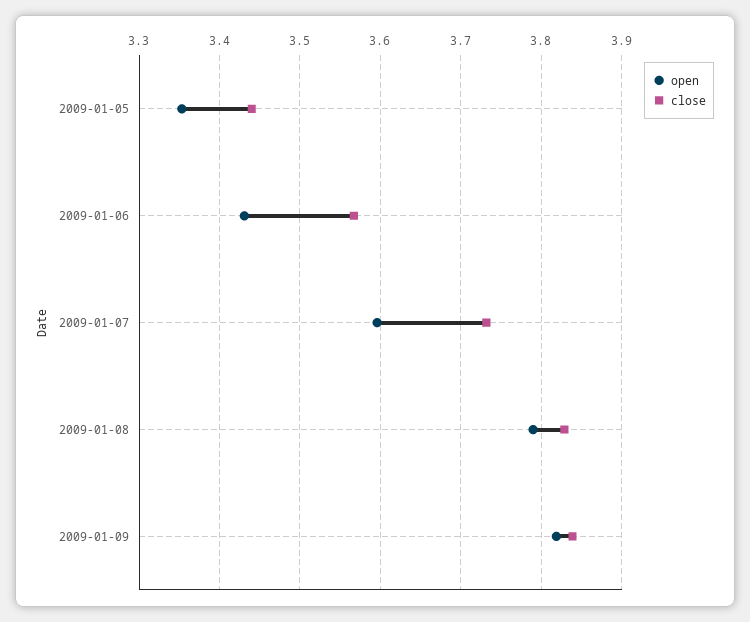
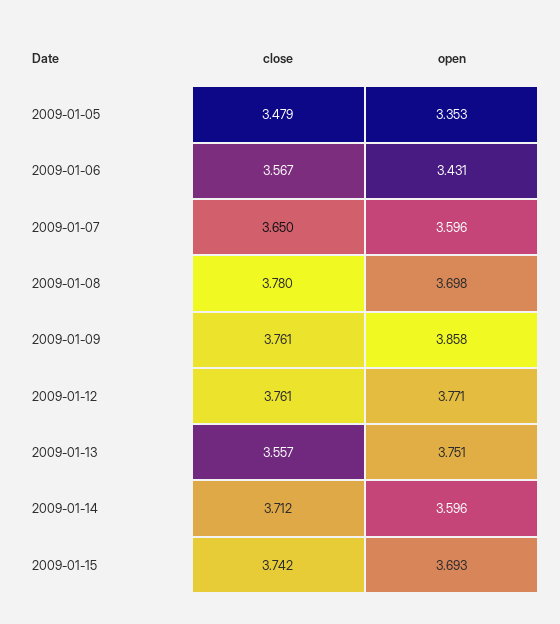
close, 2009-01-05: 3.44 -> 3.479
close, 2009-01-07: 3.73 -> 3.65
open, 2009-01-08: 3.79 -> 3.698
close, 2009-01-08: 3.83 -> 3.78
open, 2009-01-09: 3.82 -> 3.858
close, 2009-01-09: 3.84 -> 3.761
close, 2009-01-12: none -> 3.761
open, 2009-01-12: none -> 3.771
close, 2009-01-13: none -> 3.557
open, 2009-01-13: none -> 3.751
close, 2009-01-14: none -> 3.712
open, 2009-01-14: none -> 3.596
close, 2009-01-15: none -> 3.742
open, 2009-01-15: none -> 3.693

